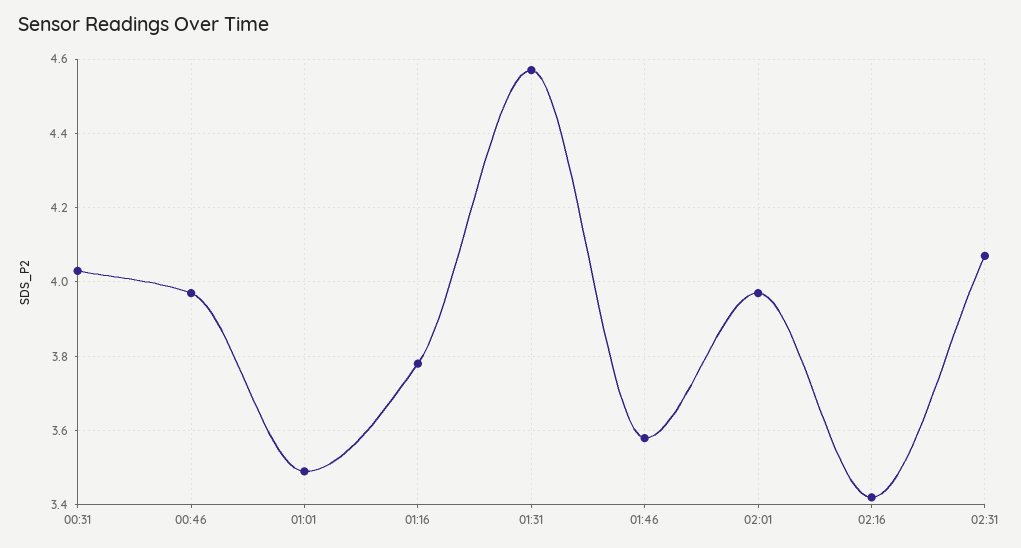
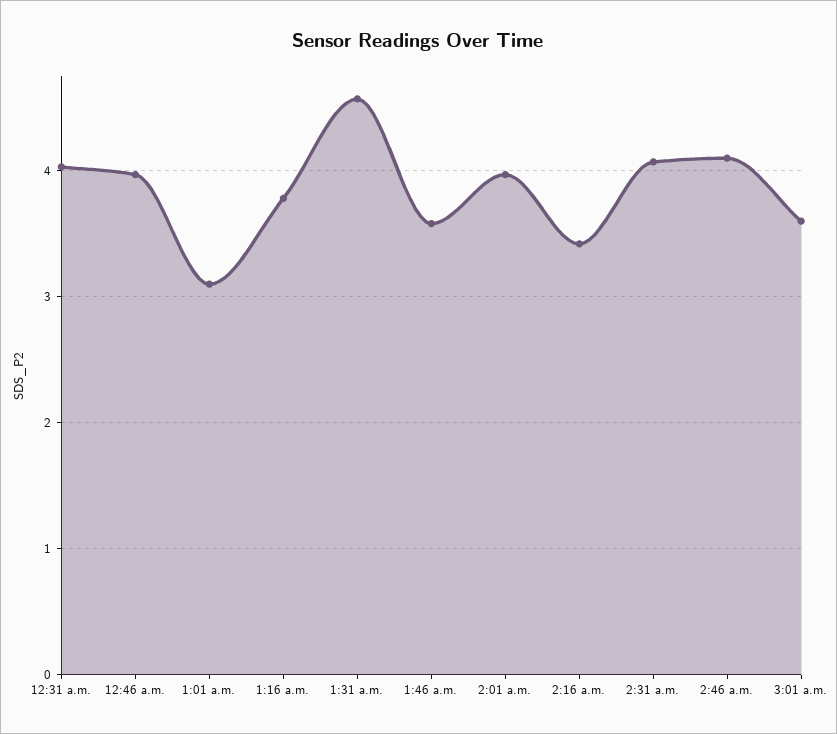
01:01: 3.5 -> 3.1
2:46 a.m.: none -> 4.1
3:01 a.m.: none -> 3.6

